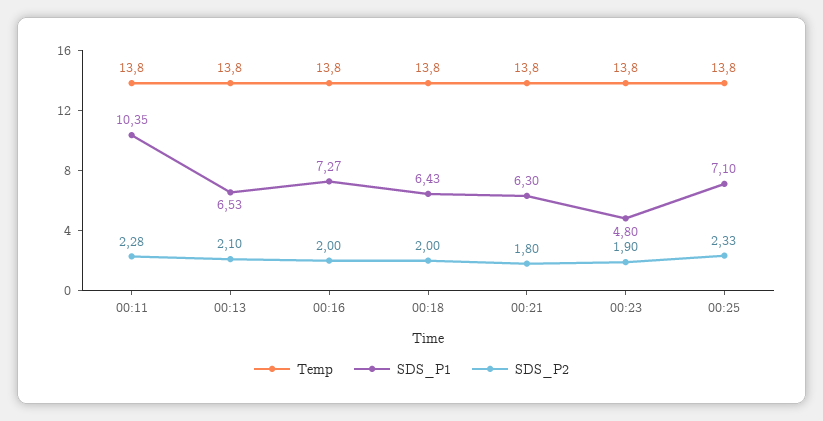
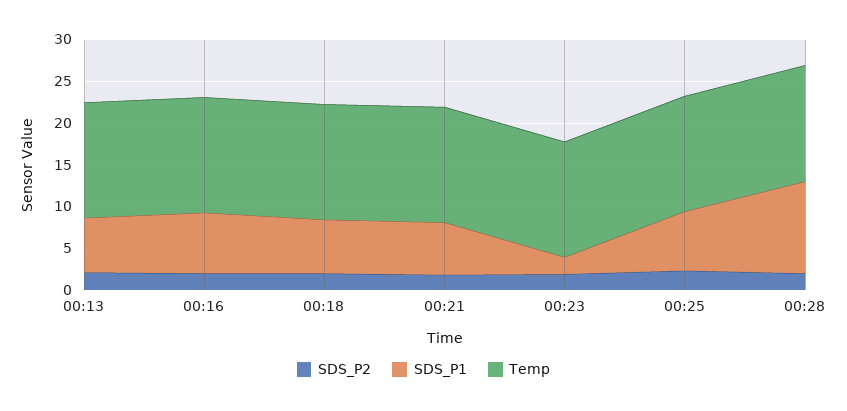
Temp, 00:11: 13.8 -> none
SDS_P1, 00:11: 10.35 -> none
SDS_P2, 00:11: 2.28 -> none
SDS_P1, 00:23: 4.8 -> 2
SDS_P2, 00:28: none -> 2
SDS_P1, 00:28: none -> 11
Temp, 00:28: none -> 14

